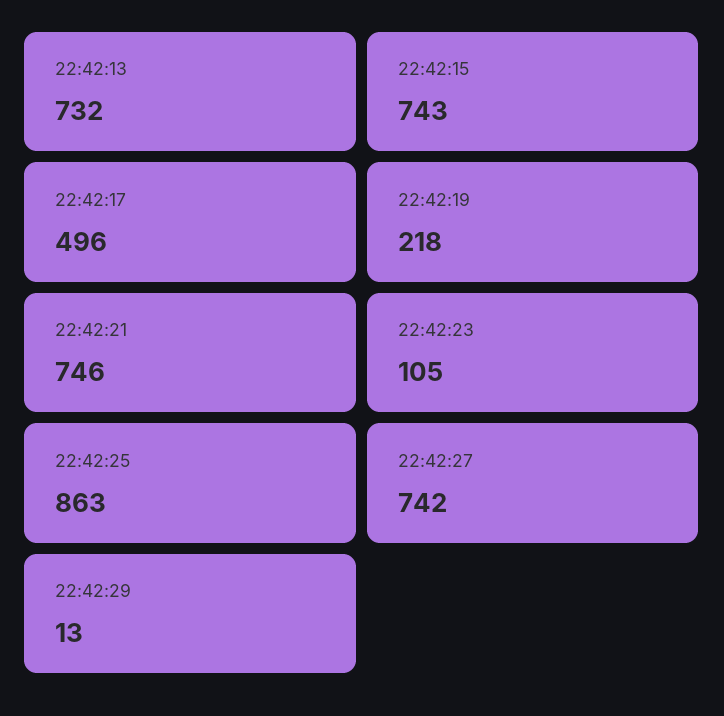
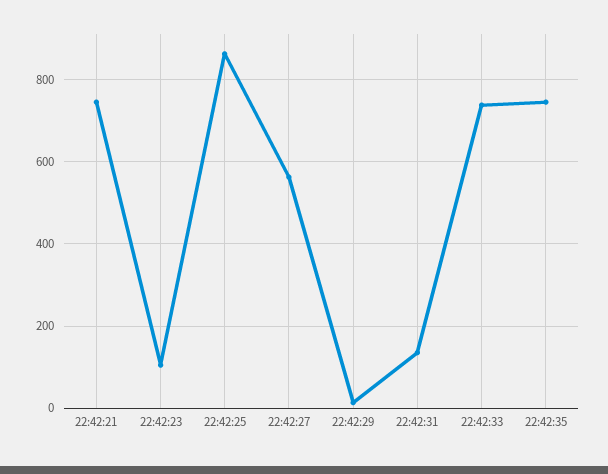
22:42:13: 732 -> none
22:42:15: 743 -> none
22:42:17: 496 -> none
22:42:19: 218 -> none
22:42:27: 742 -> 560
22:42:31: none -> 140
22:42:33: none -> 740
22:42:35: none -> 740

